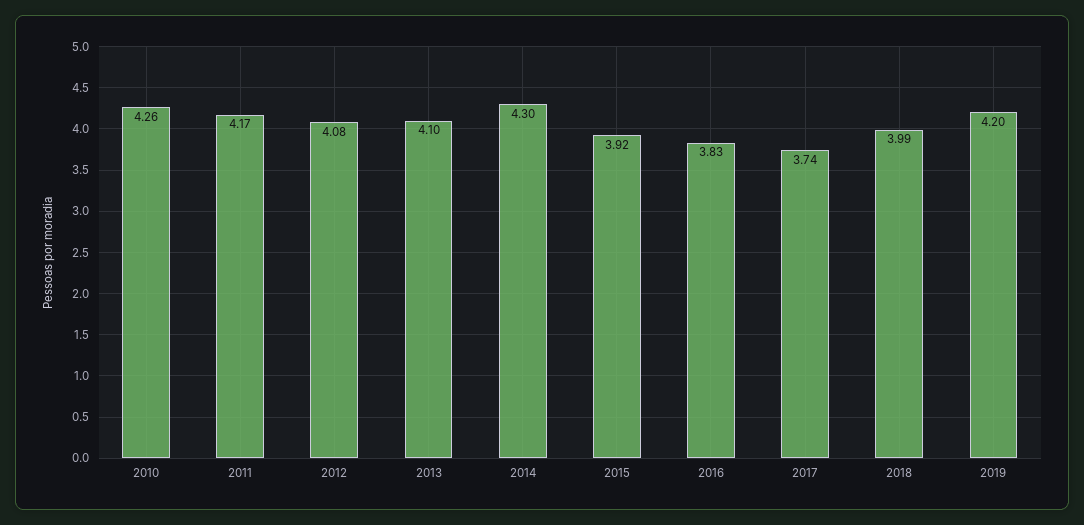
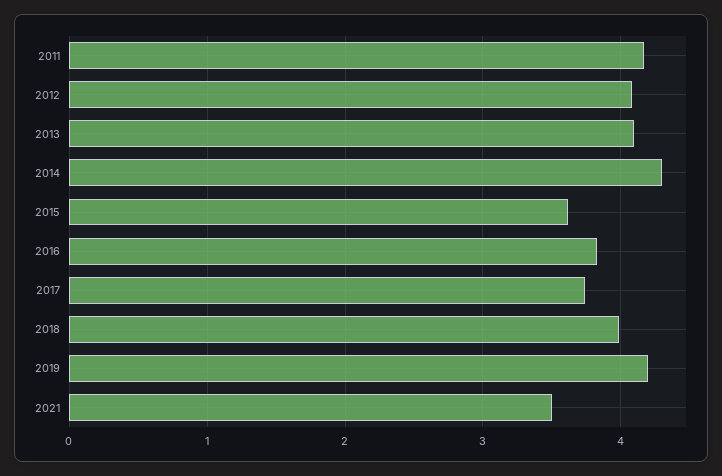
2010: 4.26 -> none
2015: 3.92 -> 3.6
2021: none -> 3.5

